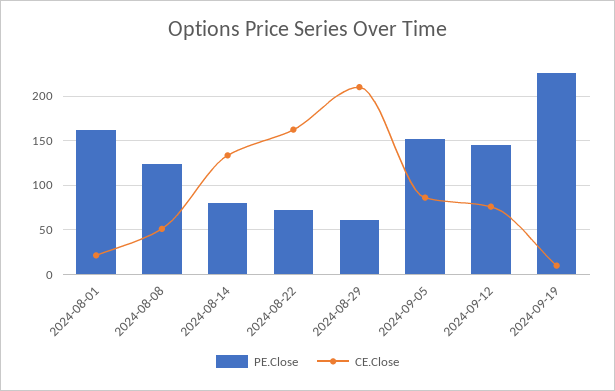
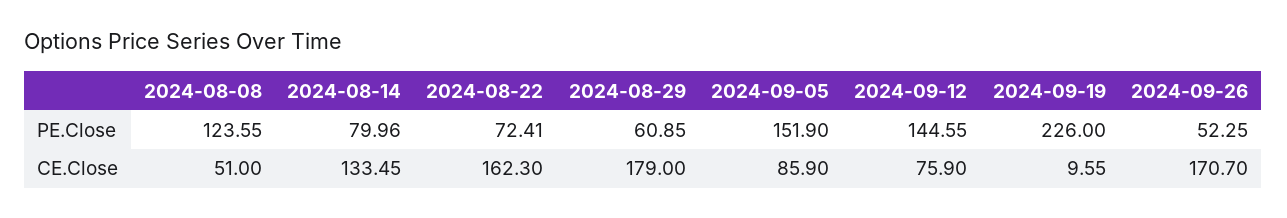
PE.Close, 2024-08-01: 160 -> none
CE.Close, 2024-08-01: 20 -> none
CE.Close, 2024-08-29: 210 -> 179
PE.Close, 2024-09-26: none -> 52.25
CE.Close, 2024-09-26: none -> 170.7

